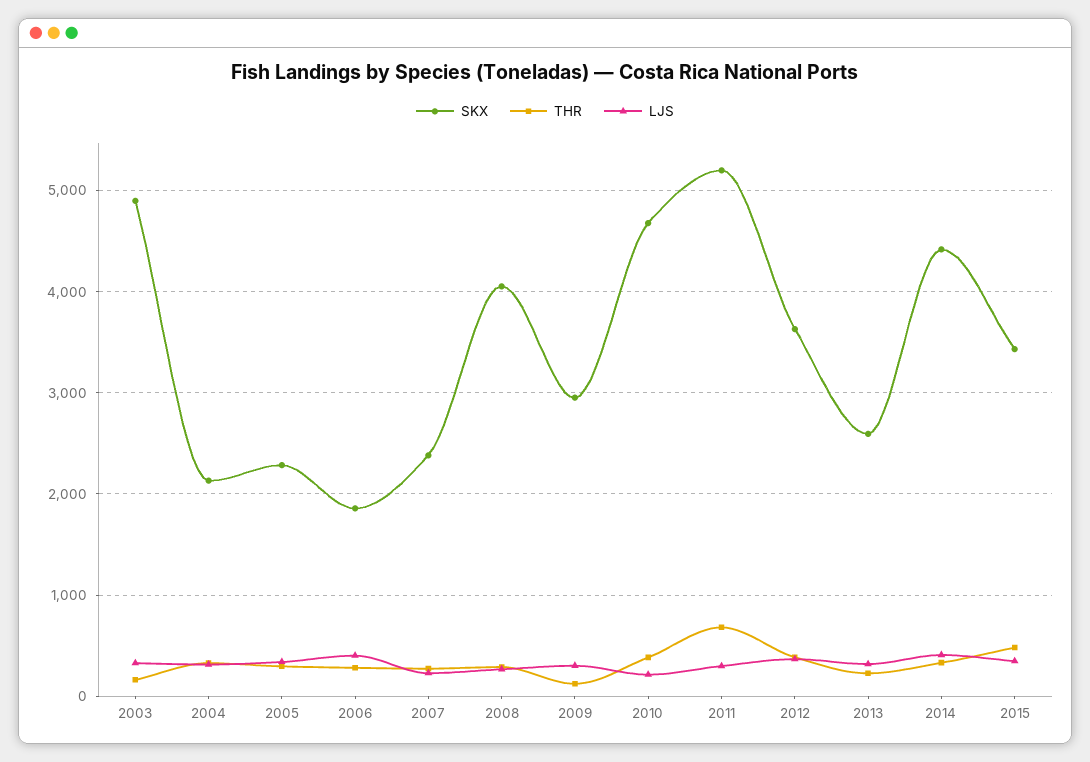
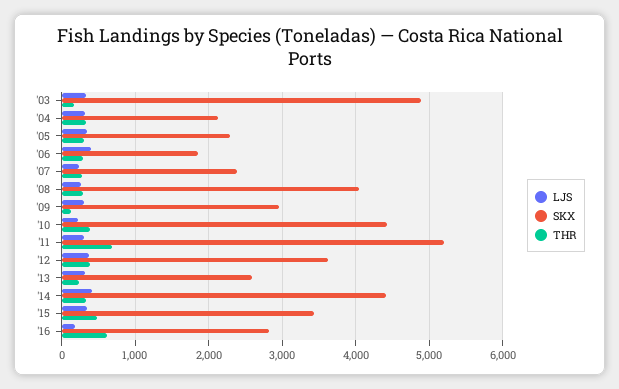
SKX, 2010: 4700 -> 4400
LJS, '16: none -> 200
SKX, '16: none -> 2800
THR, '16: none -> 600

